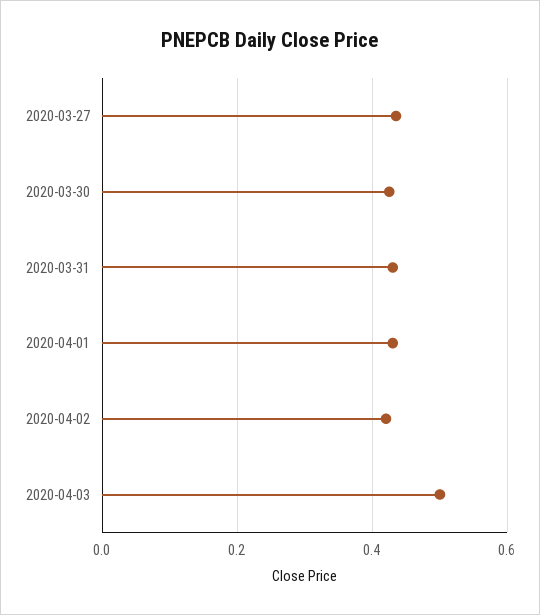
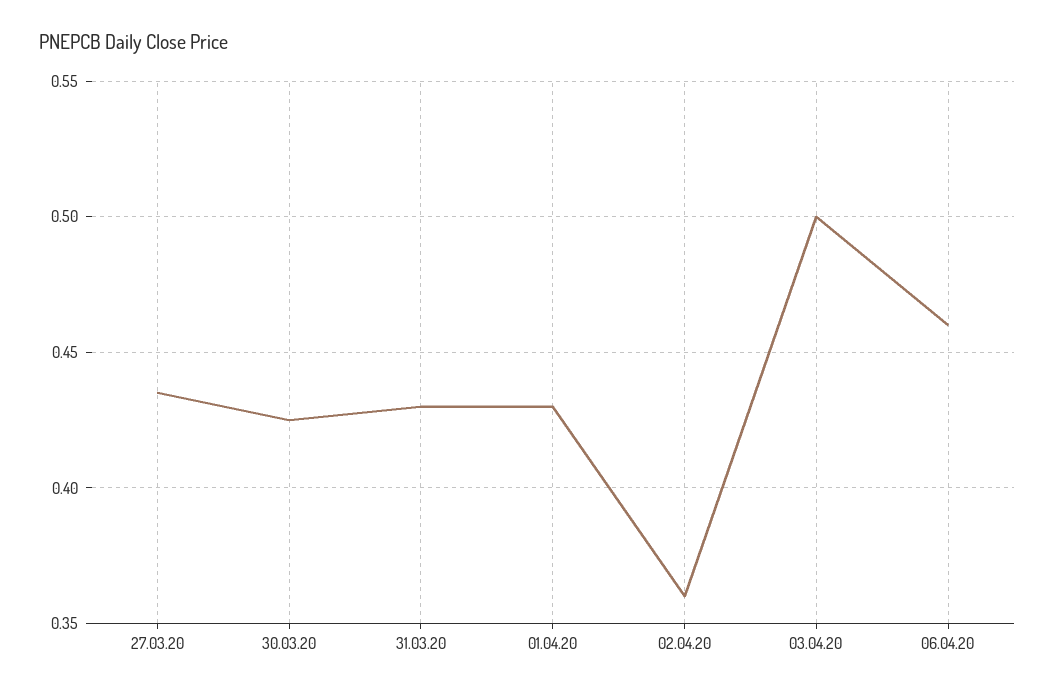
2020-04-02: 0.42 -> 0.36
06.04.20: none -> 0.46

